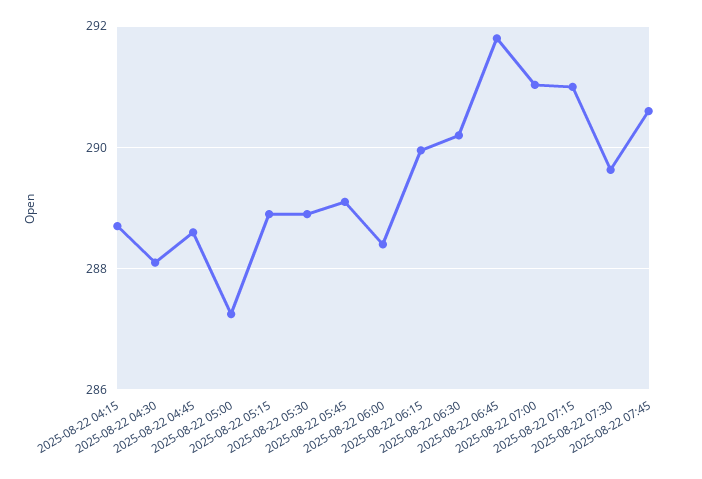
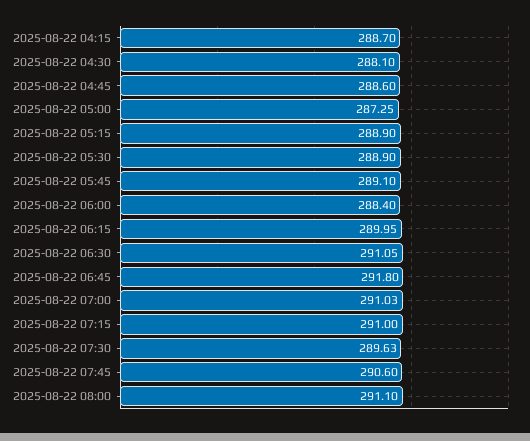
2025-08-22 06:30: 290.2 -> 291.05
2025-08-22 08:00: none -> 291.1

